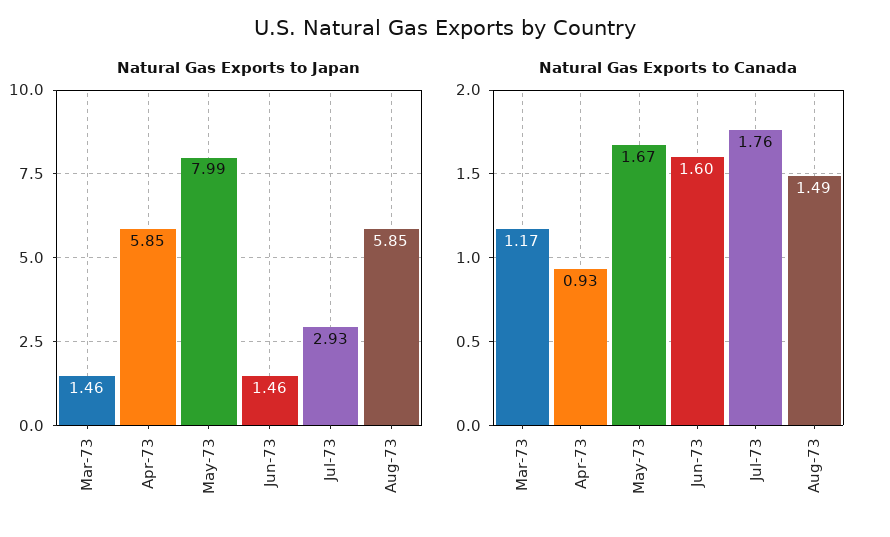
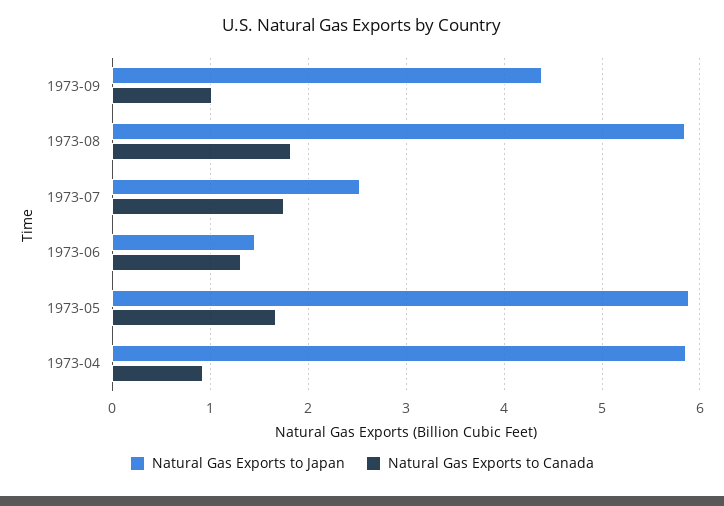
Natural Gas Exports to Japan, Mar-73: 1.46 -> none
Natural Gas Exports to Japan, May-73: 7.99 -> 5.9
Natural Gas Exports to Japan, Jul-73: 2.93 -> 2.5
Natural Gas Exports to Canada, Mar-73: 1.17 -> none
Natural Gas Exports to Canada, Jun-73: 1.6 -> 1.3
Natural Gas Exports to Canada, Aug-73: 1.49 -> 1.8
Natural Gas Exports to Japan, 1973-09: none -> 4.4
Natural Gas Exports to Canada, 1973-09: none -> 1

